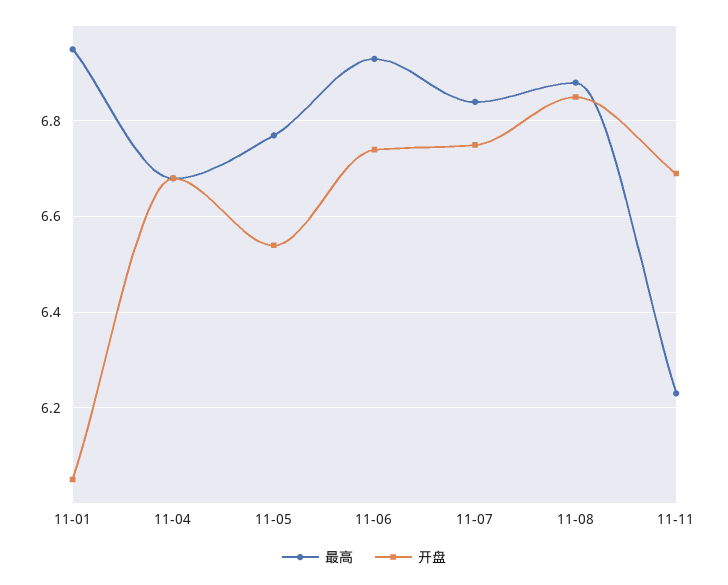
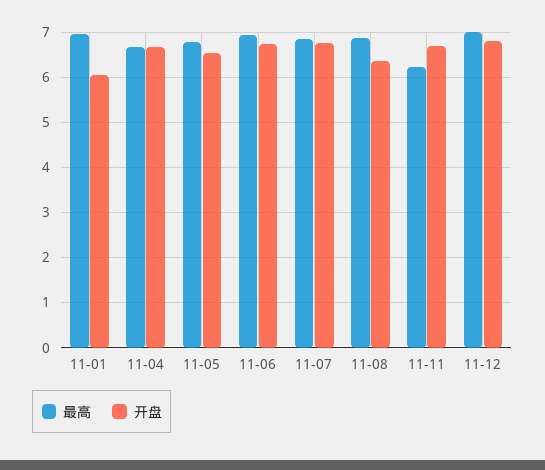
开盘, 11-08: 6.85 -> 6.4
最高, 11-12: none -> 7
开盘, 11-12: none -> 6.8

